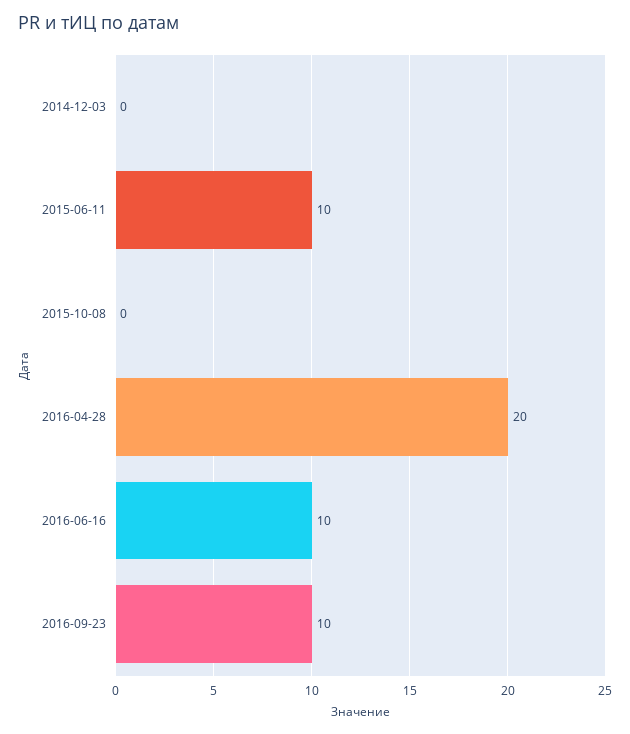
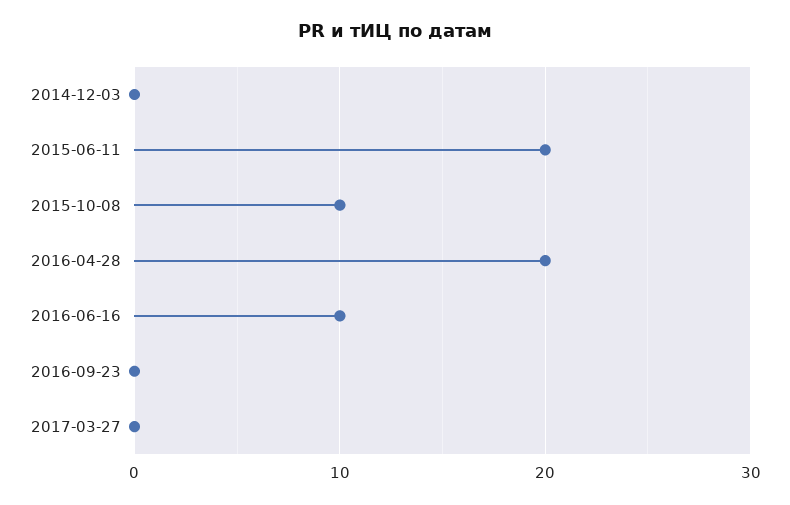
2015-06-11: 10 -> 20
2015-10-08: 0 -> 10
2016-09-23: 10 -> 0
2017-03-27: none -> 0

